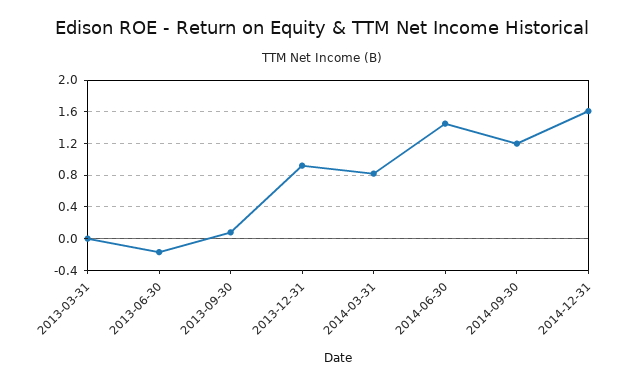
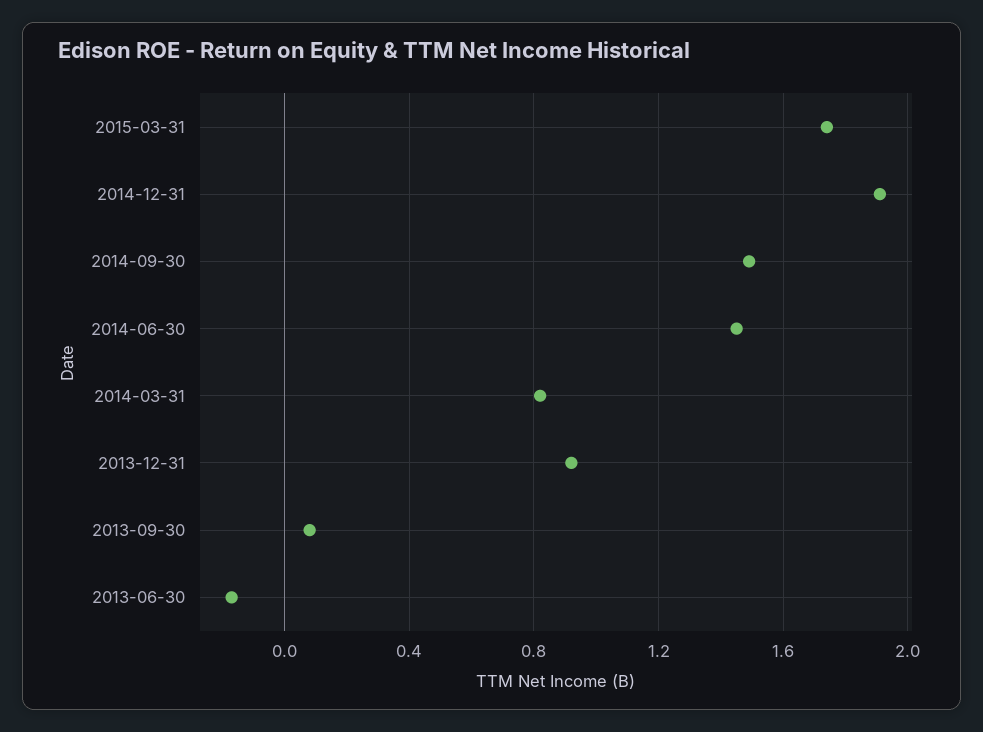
2013-03-31: 0 -> none
2014-09-30: 1.2 -> 1.5
2014-12-31: 1.6 -> 1.9
2015-03-31: none -> 1.75

